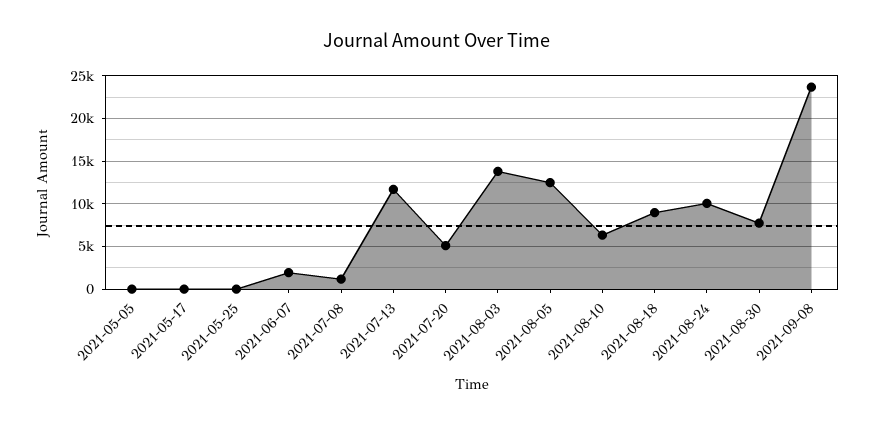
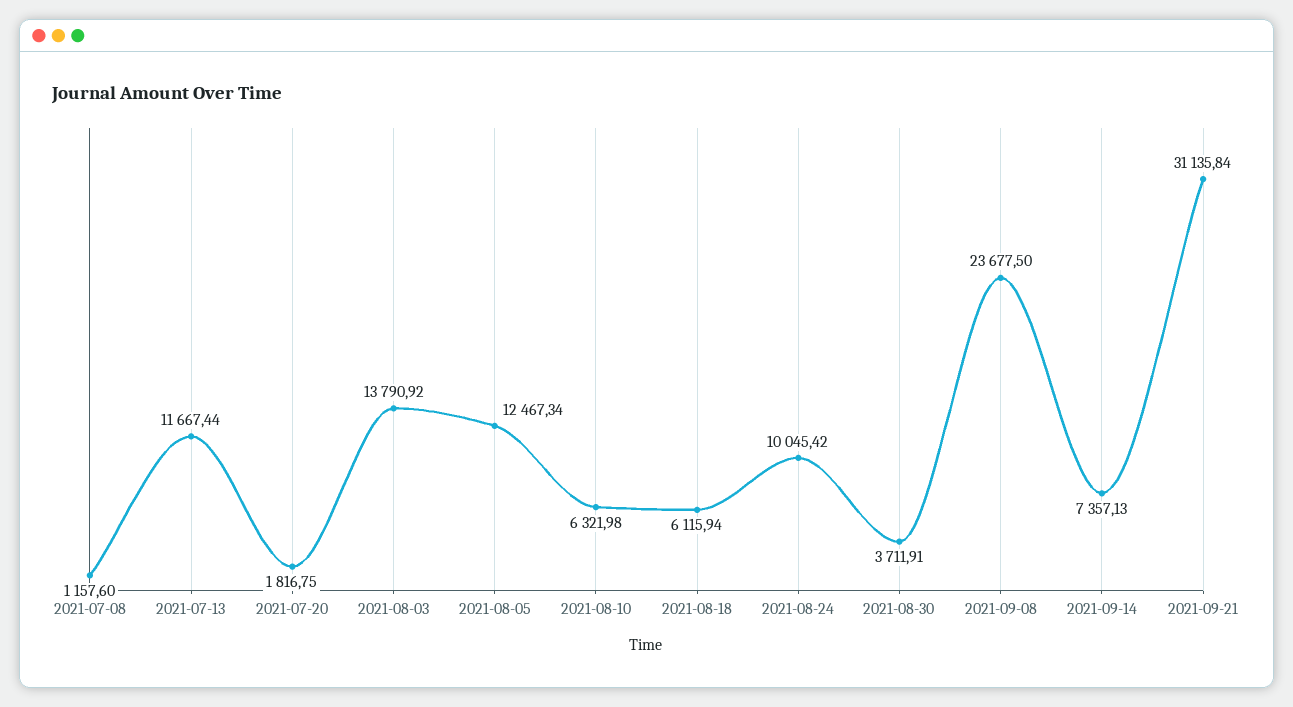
2021-05-05: 0 -> none
2021-05-17: 0 -> none
2021-05-25: 0 -> none
2021-06-07: 2000 -> none
2021-07-20: 5000 -> 1816.75
2021-08-18: 9000 -> 6115.94
2021-08-30: 8000 -> 3711.91
2021-09-14: none -> 7357.13
2021-09-21: none -> 31135.84

